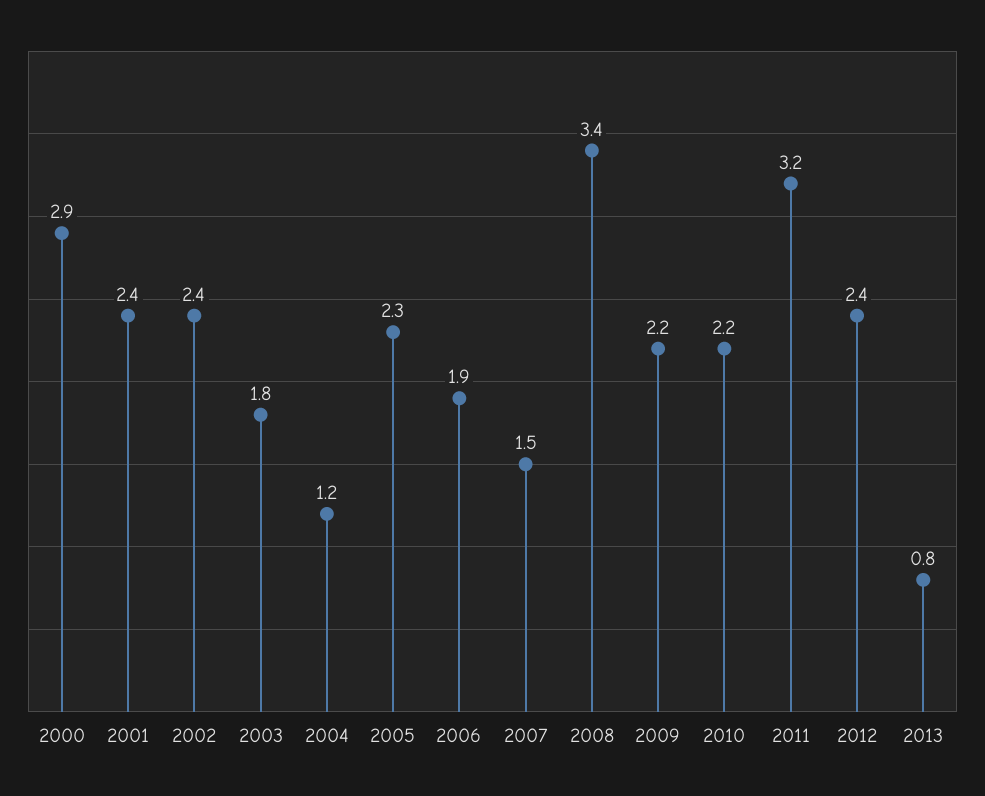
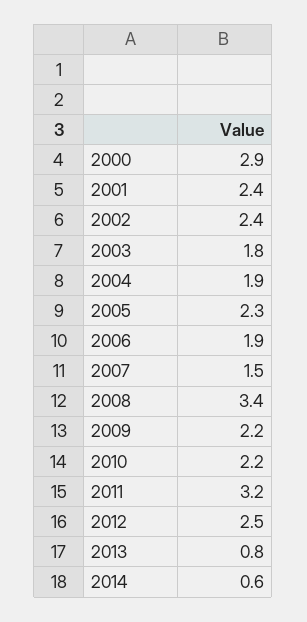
2004: 1.2 -> 1.9
2012: 2.4 -> 2.5
2014: none -> 0.6

